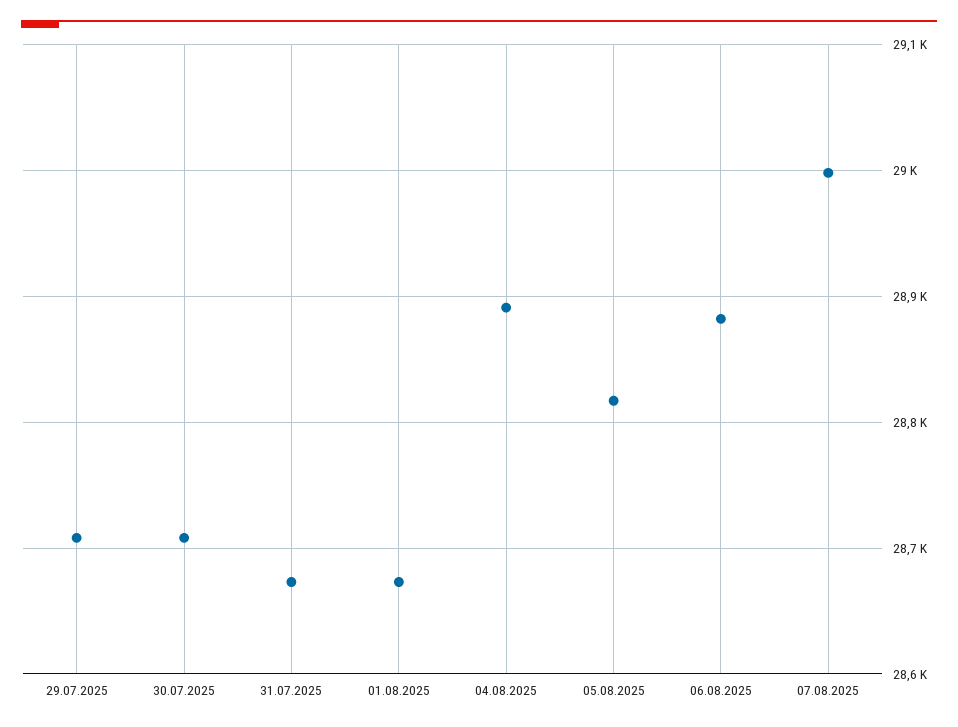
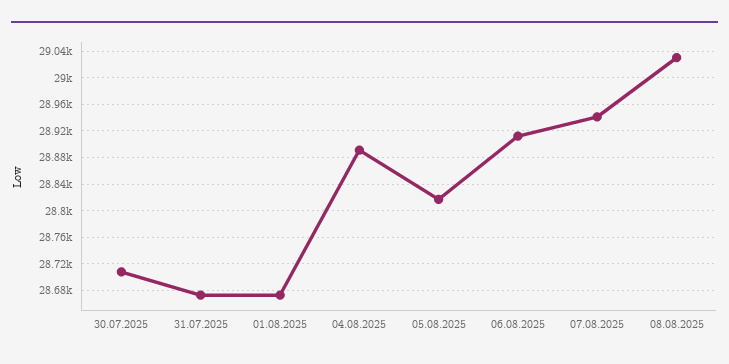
29.07.2025: 28710 -> none
06.08.2025: 28880 -> 28910
07.08.2025: 29000 -> 28940
08.08.2025: none -> 29030

